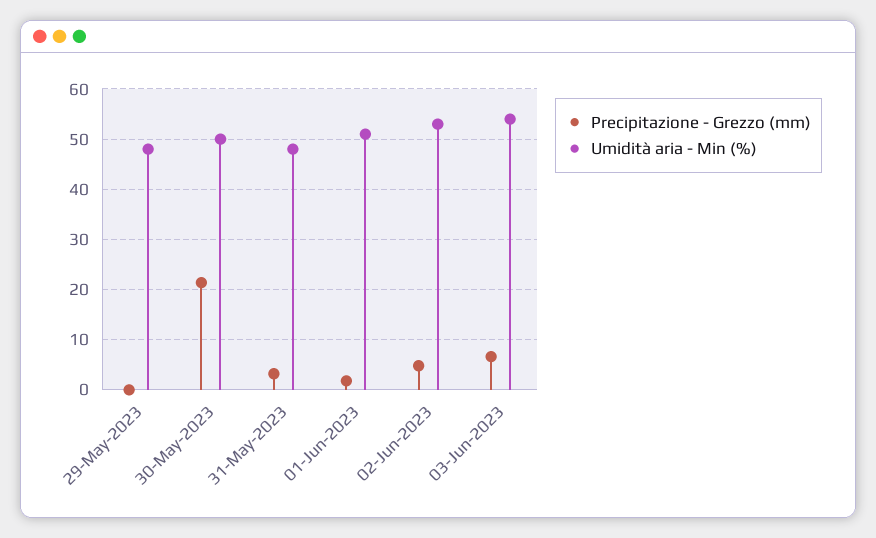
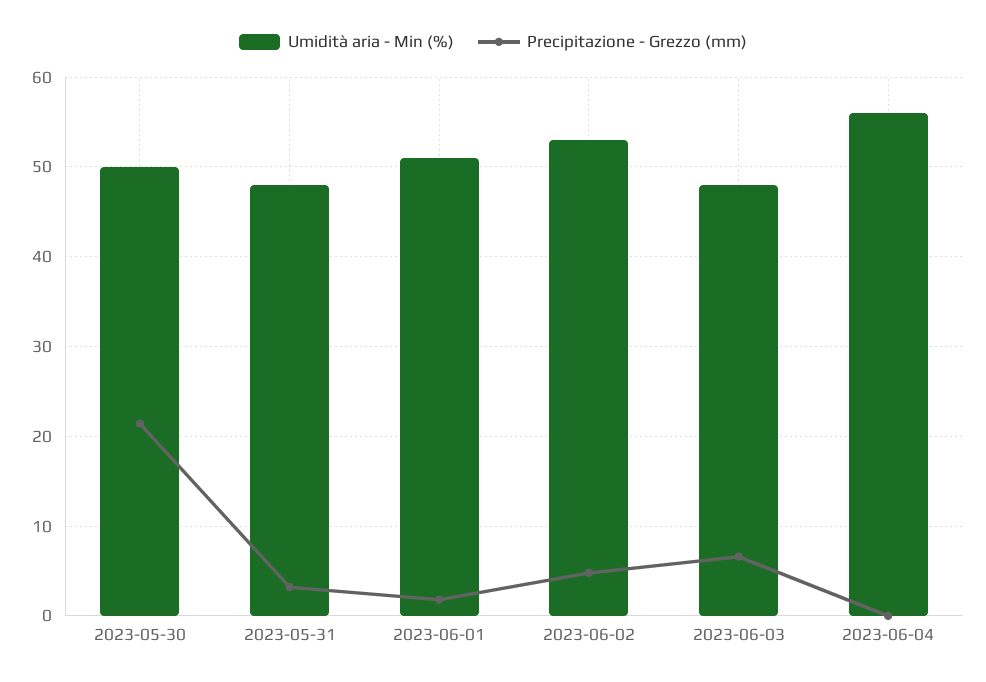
Precipitazione - Grezzo (mm), 29-May-2023: 0 -> none
Umidità aria - Min (%), 29-May-2023: 48 -> none
Umidità aria - Min (%), 03-Jun-2023: 54 -> 48
Umidità aria - Min (%), 2023-06-04: none -> 56
Precipitazione - Grezzo (mm), 2023-06-04: none -> 0

